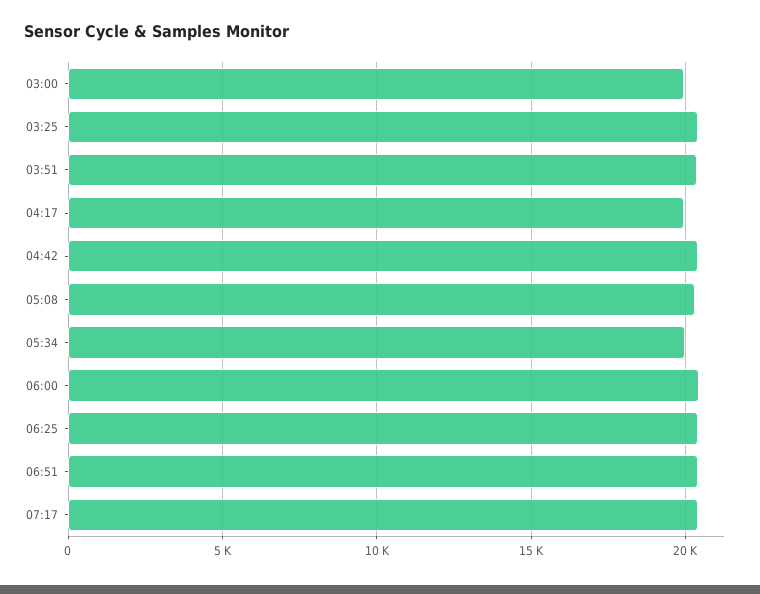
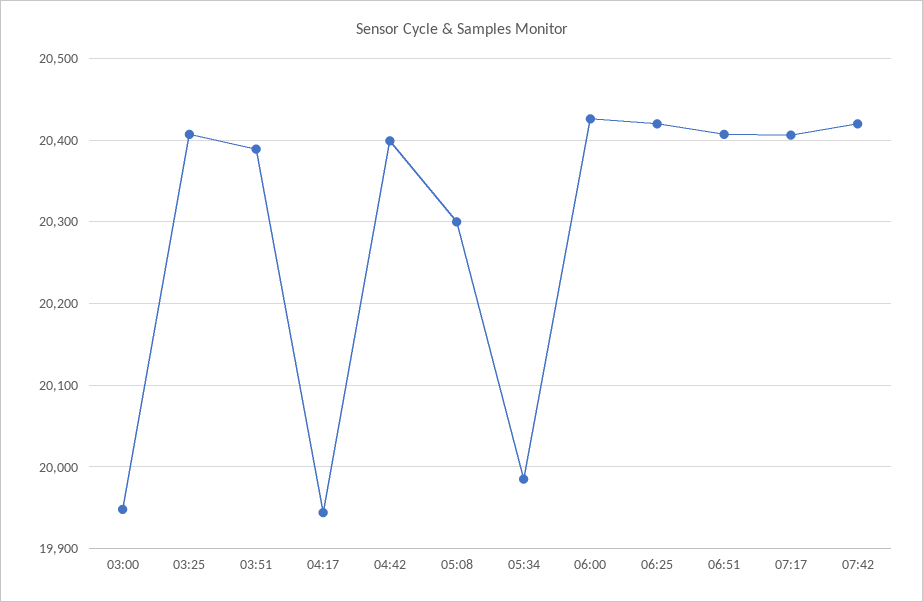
07:42: none -> 20420

